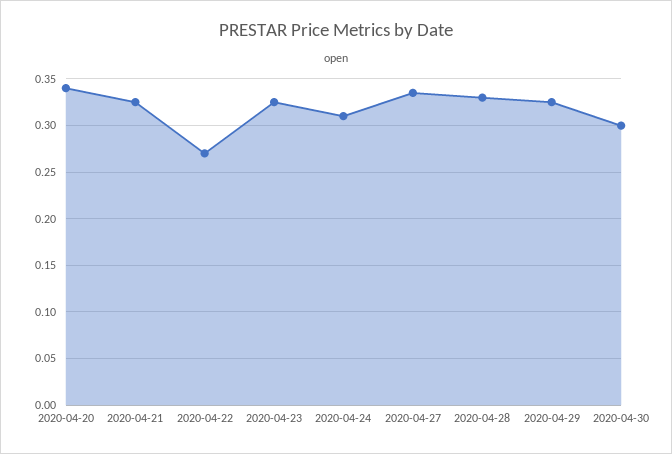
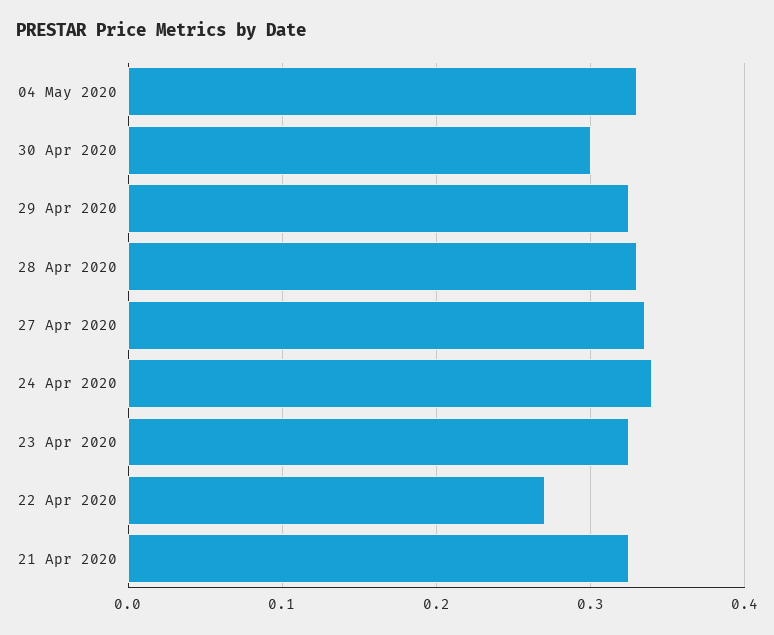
2020-04-20: 0.34 -> none
2020-04-24: 0.31 -> 0.34
04 May 2020: none -> 0.33

